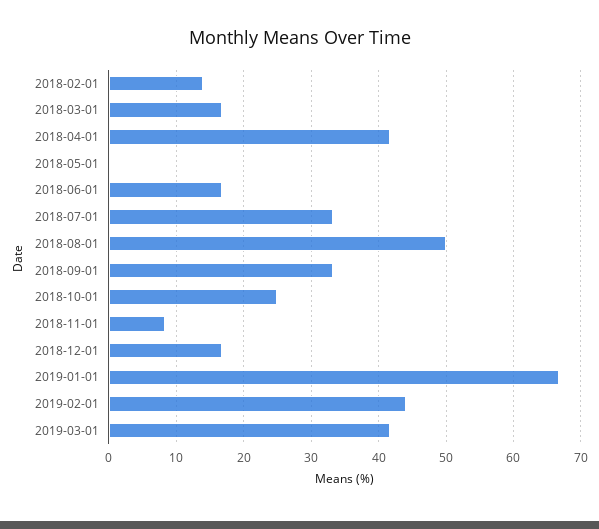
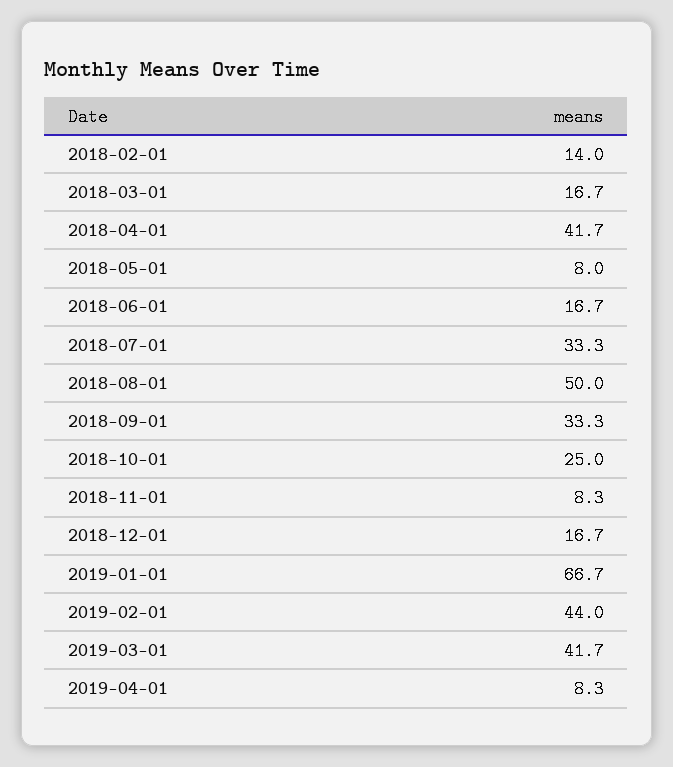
2018-05-01: 0 -> 8
2019-04-01: none -> 8.3

